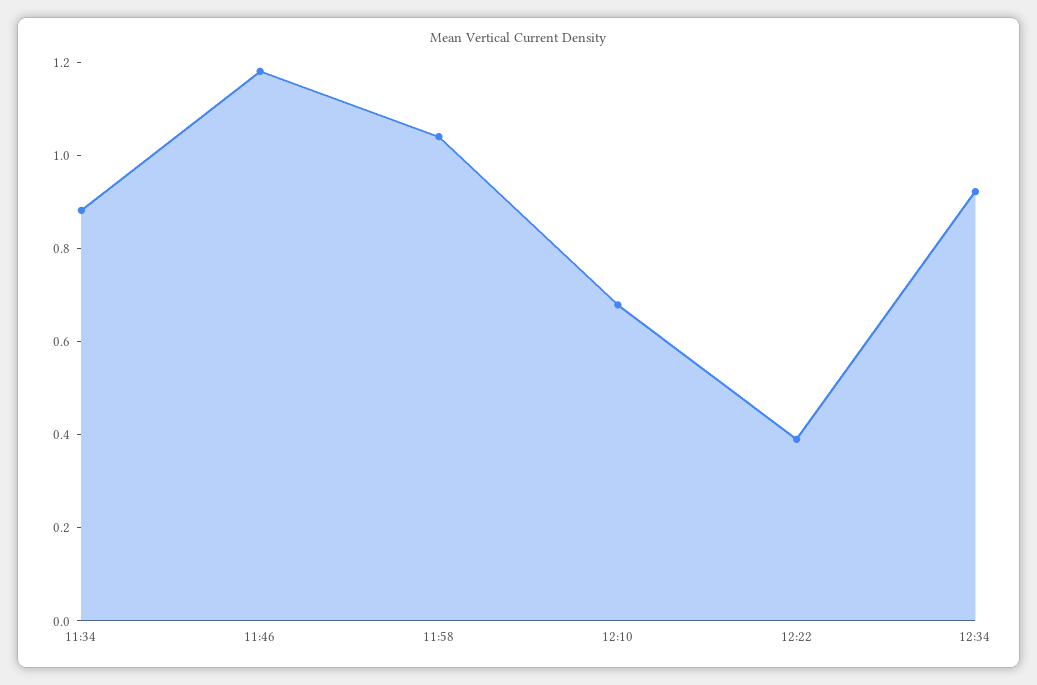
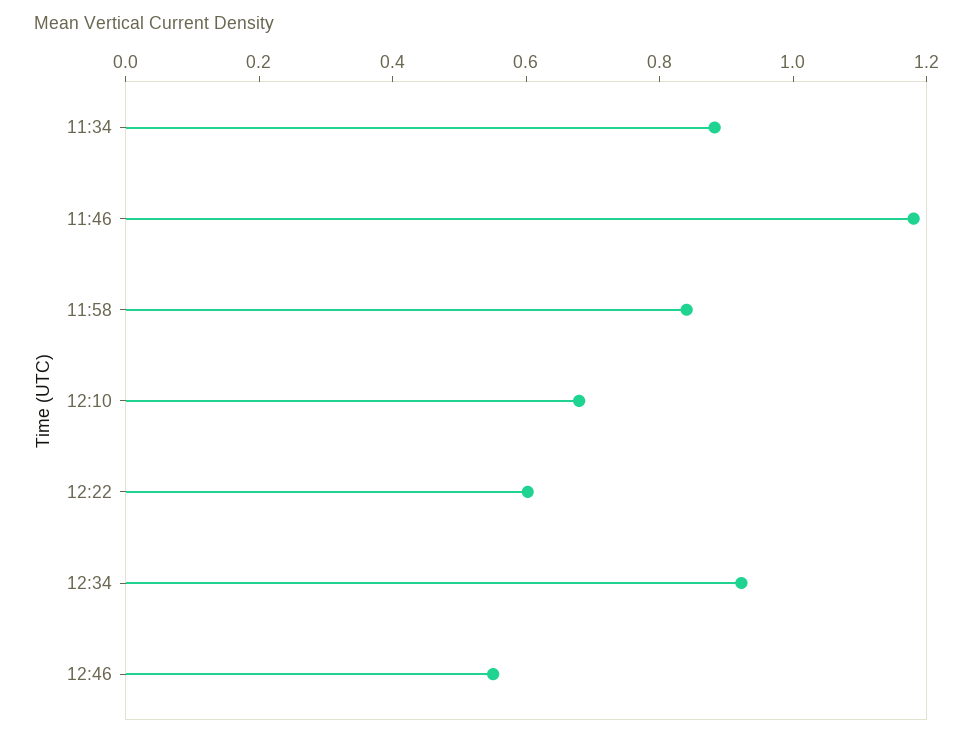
11:58: 1.05 -> 0.85
12:22: 0.4 -> 0.6
12:46: none -> 0.55

